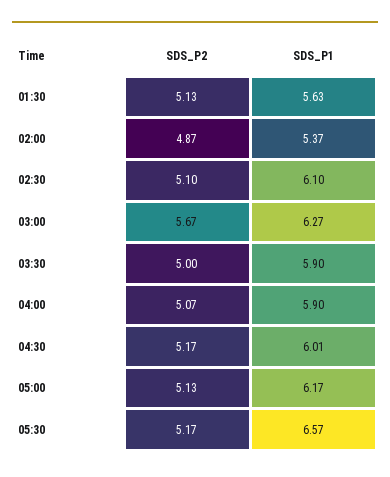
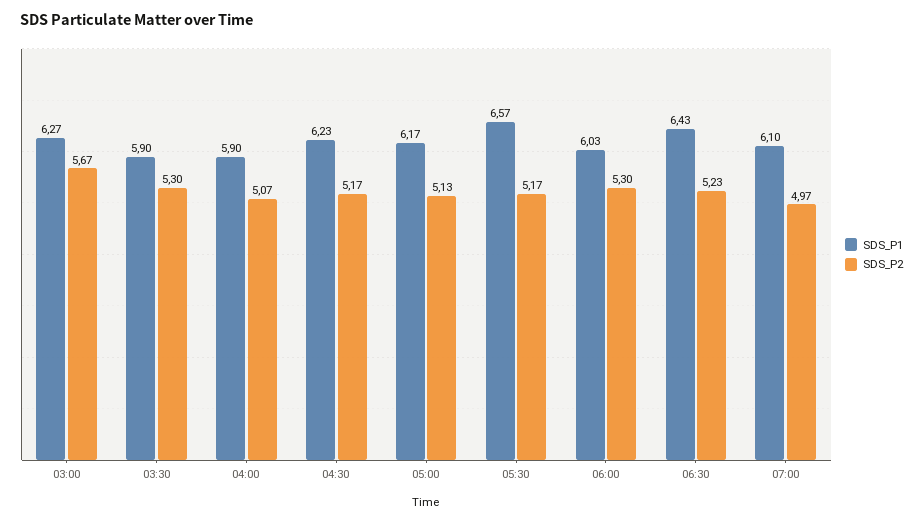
SDS_P2, 01:30: 5.13 -> none
SDS_P1, 01:30: 5.63 -> none
SDS_P2, 02:00: 4.87 -> none
SDS_P1, 02:00: 5.37 -> none
SDS_P2, 02:30: 5.1 -> none
SDS_P1, 02:30: 6.1 -> none
SDS_P2, 03:30: 5 -> 5.3
SDS_P1, 04:30: 6.01 -> 6.23
SDS_P1, 06:00: none -> 6.03
SDS_P2, 06:00: none -> 5.3
SDS_P1, 06:30: none -> 6.43
SDS_P2, 06:30: none -> 5.23
SDS_P1, 07:00: none -> 6.1
SDS_P2, 07:00: none -> 4.97

